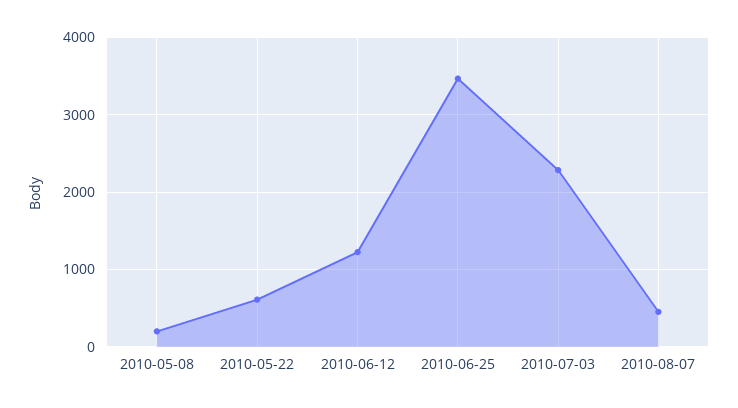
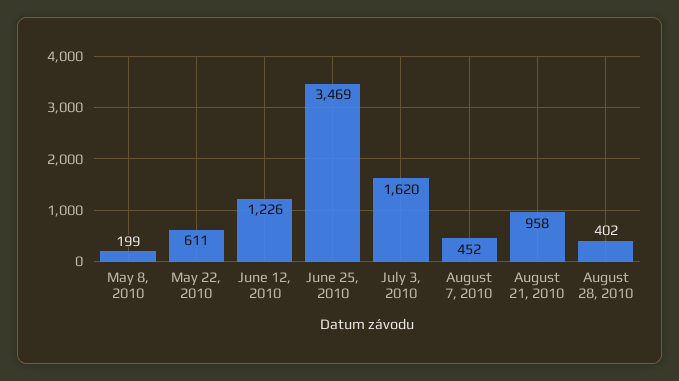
2010-07-03: 2300 -> 1620
August 21, 2010: none -> 958
August 28, 2010: none -> 402

